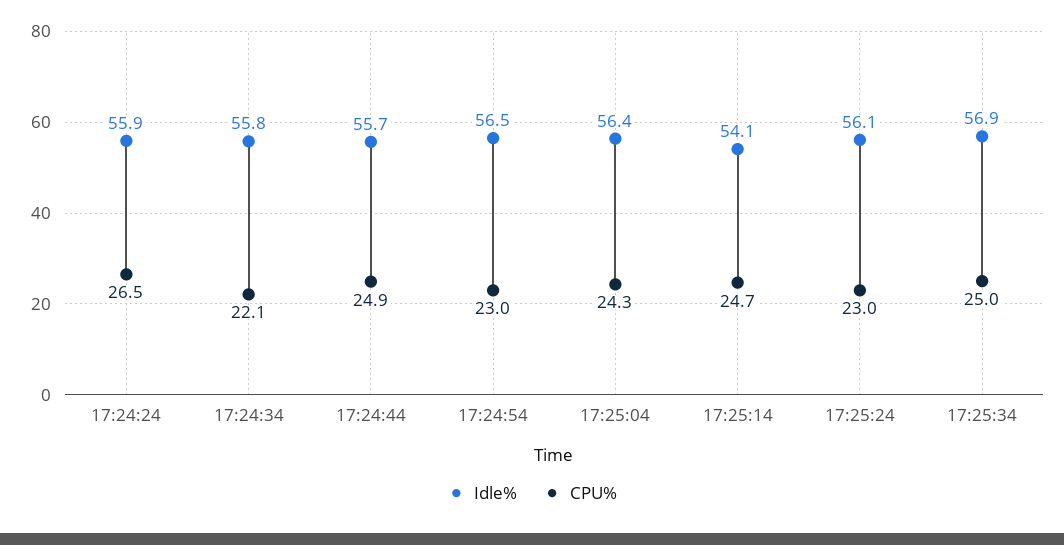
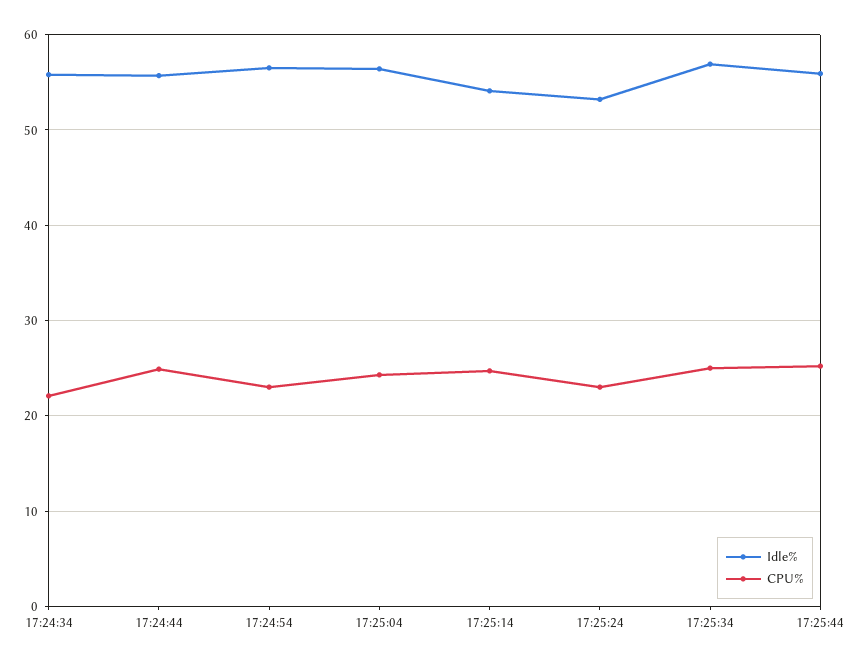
Idle%, 17:24:24: 55.9 -> none
CPU%, 17:24:24: 26.5 -> none
Idle%, 17:25:24: 56.1 -> 53
Idle%, 17:25:44: none -> 56
CPU%, 17:25:44: none -> 25

